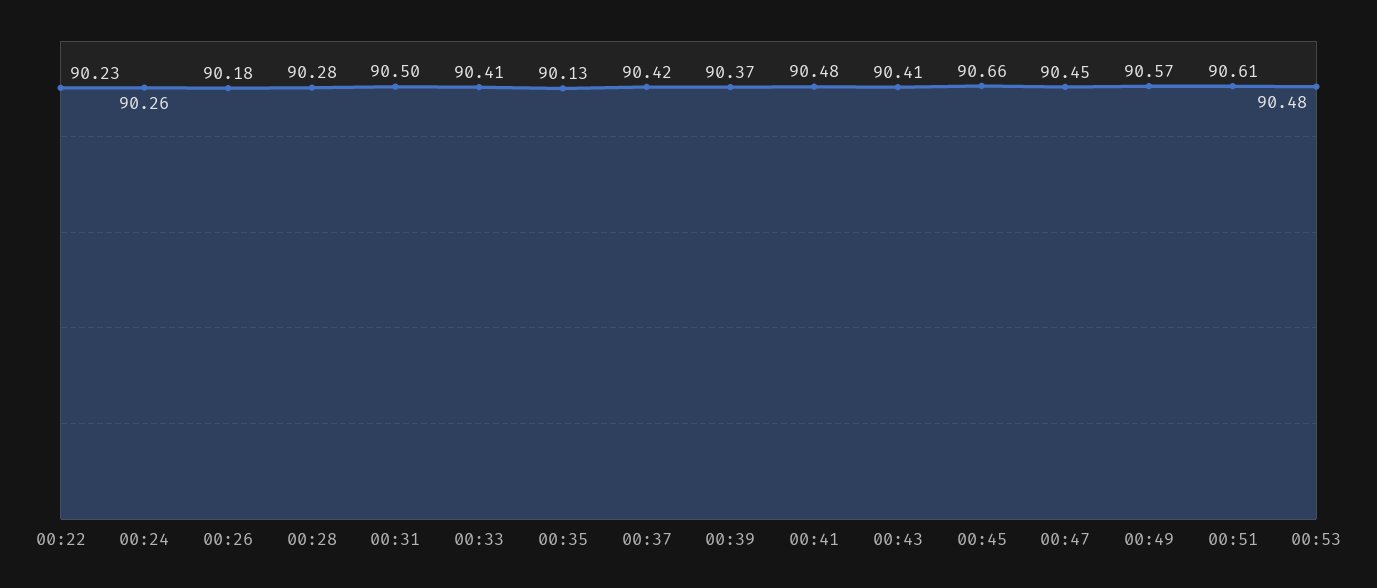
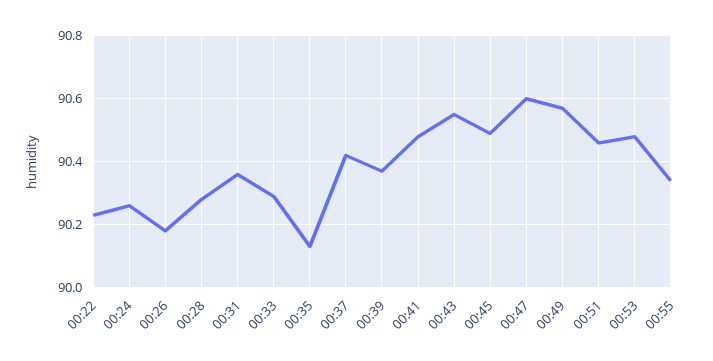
00:31: 90.5 -> 90.35
00:33: 90.41 -> 90.3
00:43: 90.41 -> 90.55
00:45: 90.66 -> 90.5
00:47: 90.45 -> 90.6
00:51: 90.61 -> 90.45
00:55: none -> 90.35

